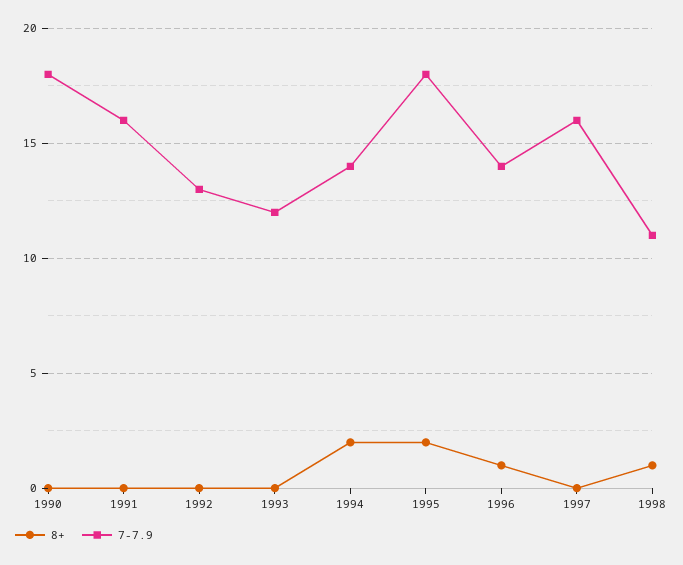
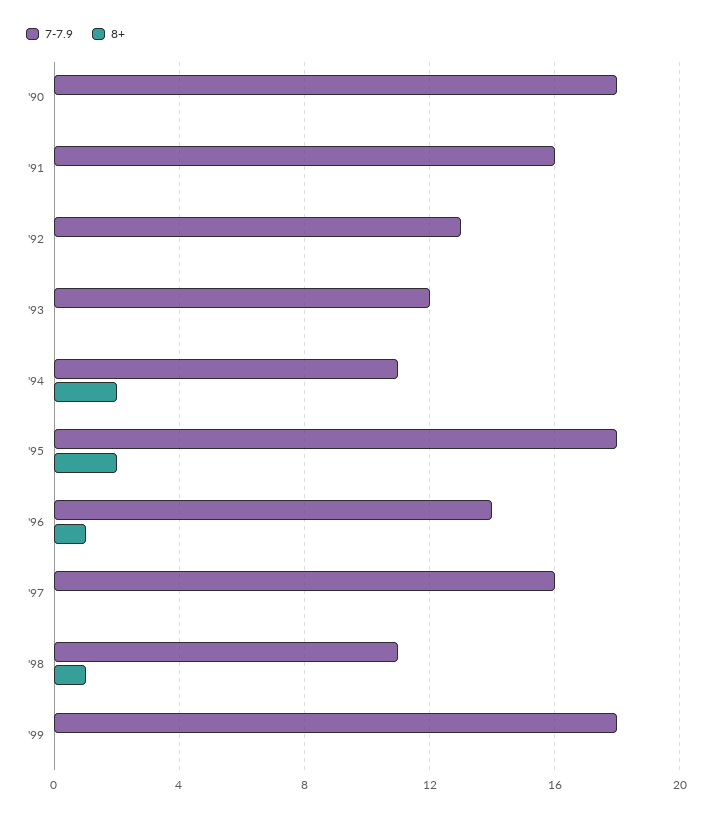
7-7.9, 1994: 14 -> 11
7-7.9, '99: none -> 18
8+, '99: none -> 0

